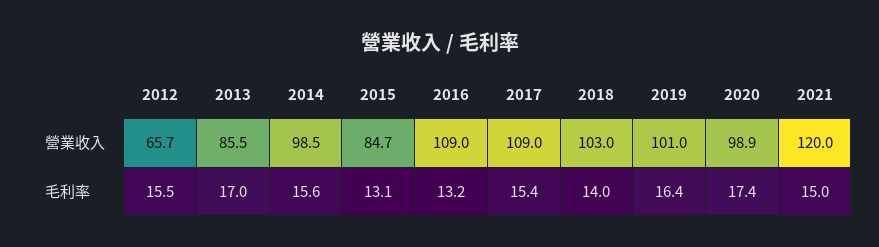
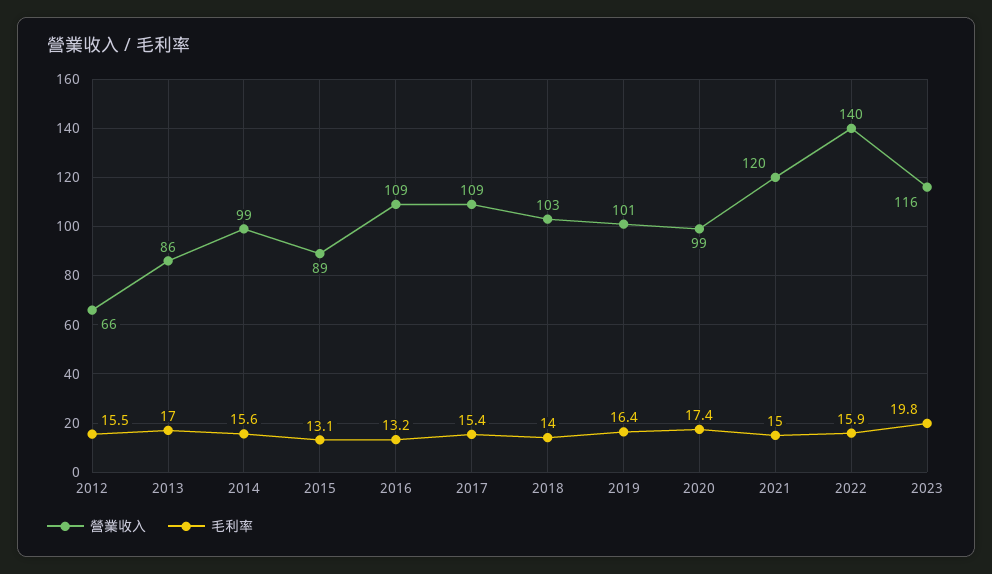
營業收入, 2015: 84.7 -> 89
營業收入, 2022: none -> 140
毛利率, 2022: none -> 15.9
營業收入, 2023: none -> 116
毛利率, 2023: none -> 19.8

